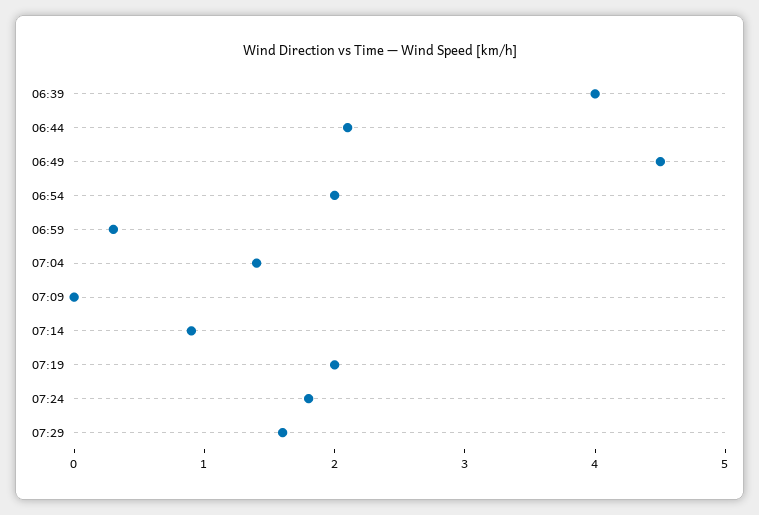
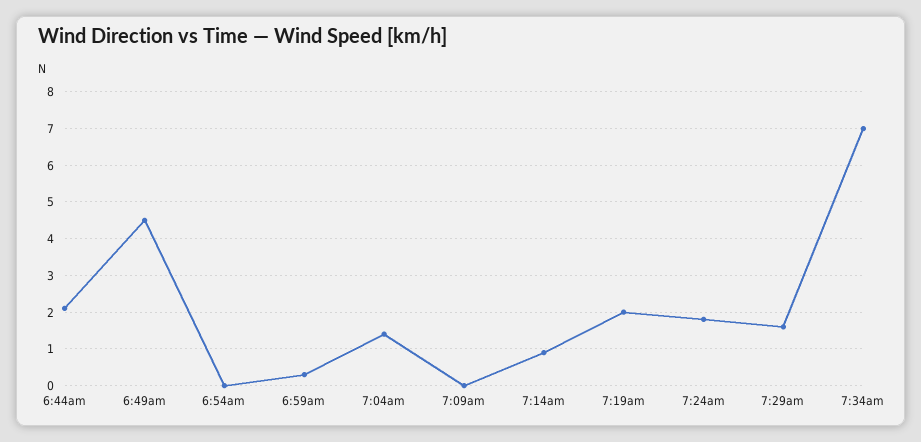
06:39: 4 -> none
06:54: 2 -> 0
7:34am: none -> 7

